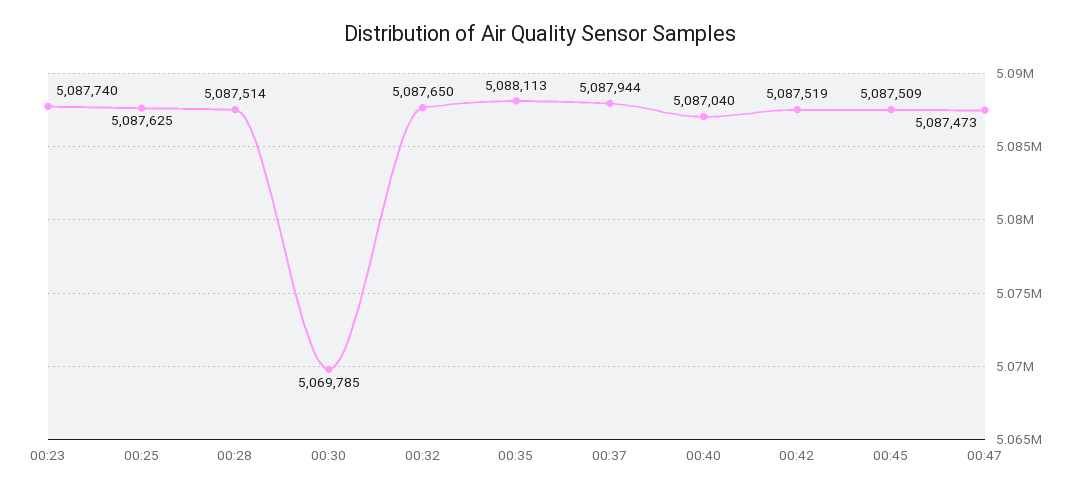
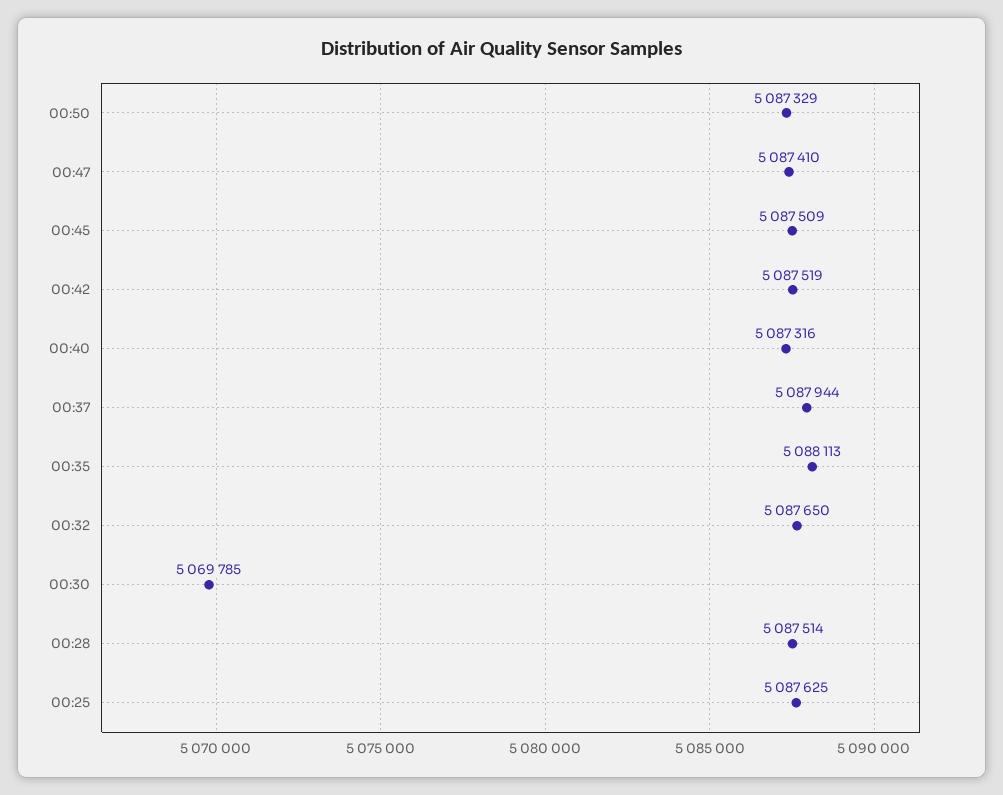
00:23: 5087740 -> none
00:40: 5087040 -> 5087316
00:47: 5087473 -> 5087410
00:50: none -> 5087329

